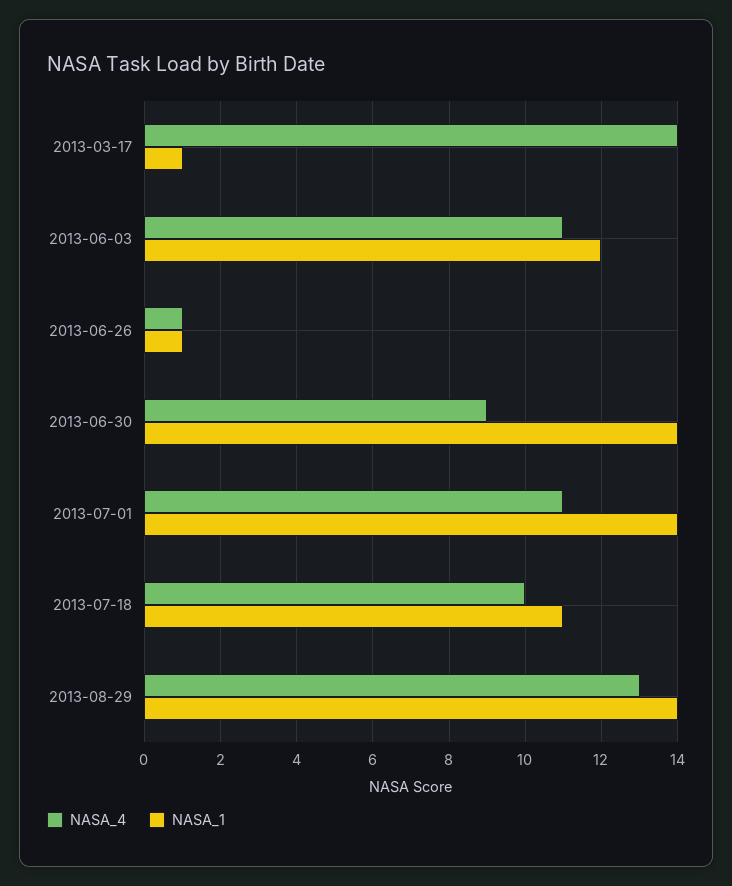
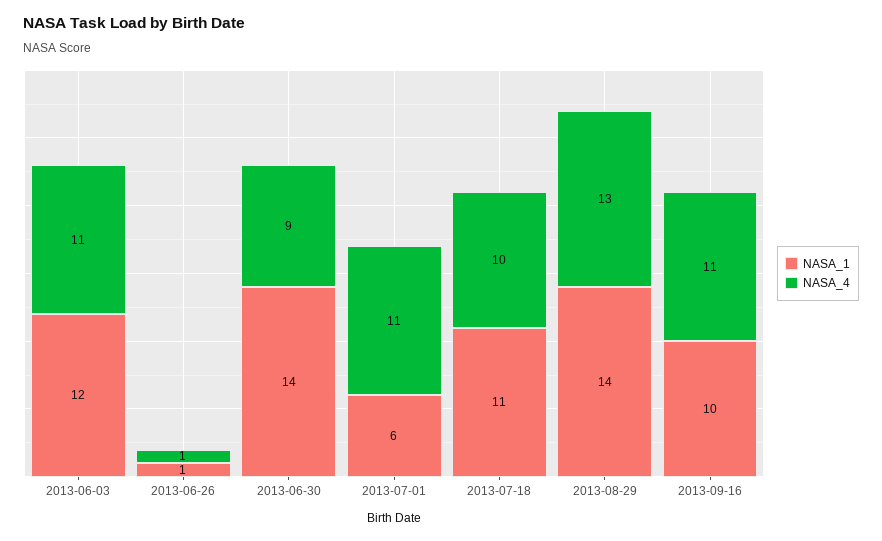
NASA_4, 2013-03-17: 14 -> none
NASA_1, 2013-03-17: 1 -> none
NASA_1, 2013-07-01: 14 -> 6
NASA_1, 2013-09-16: none -> 10
NASA_4, 2013-09-16: none -> 11

